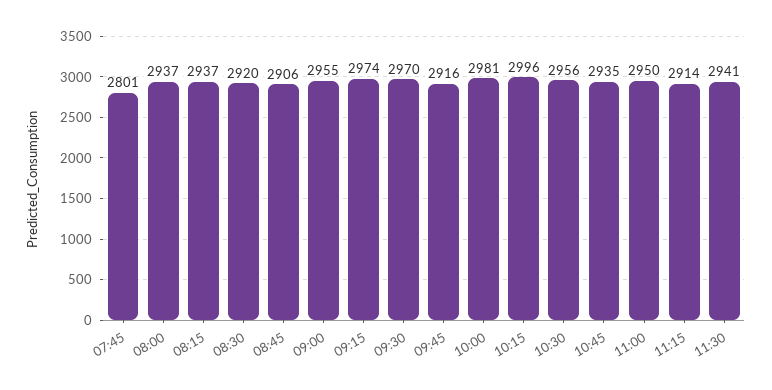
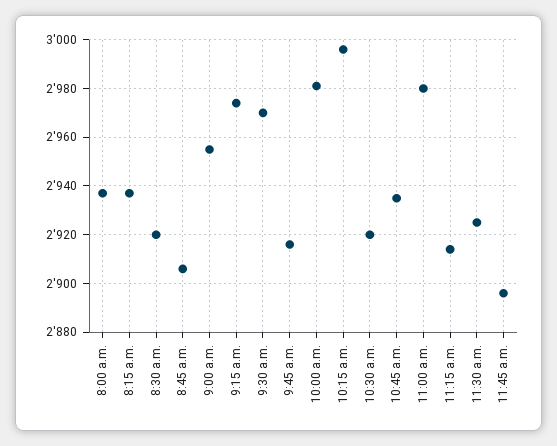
07:45: 2801 -> none
10:30: 2956 -> 2920
11:00: 2950 -> 2980
11:30: 2941 -> 2925
11:45 a.m.: none -> 2895

